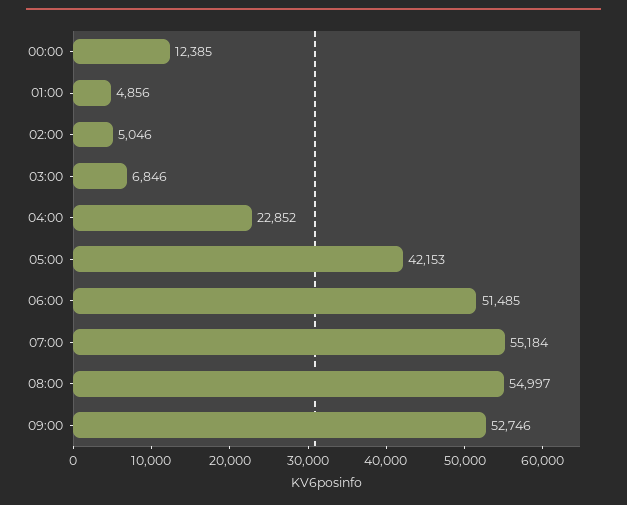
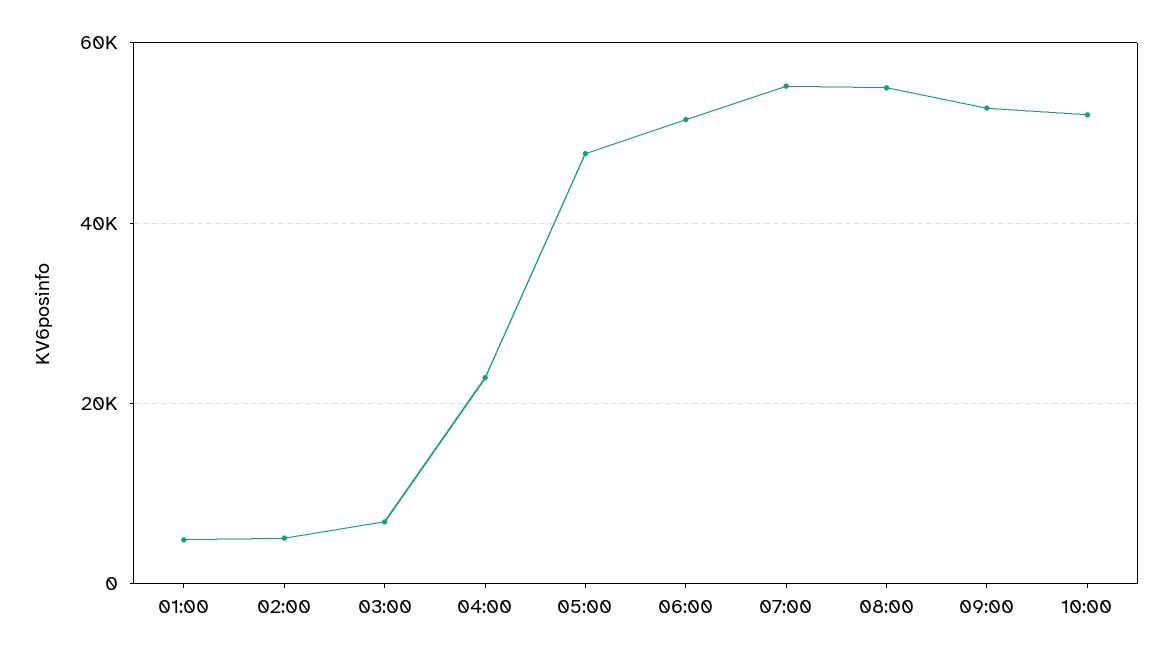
00:00: 12385 -> none
05:00: 42153 -> 48000
10:00: none -> 52000

